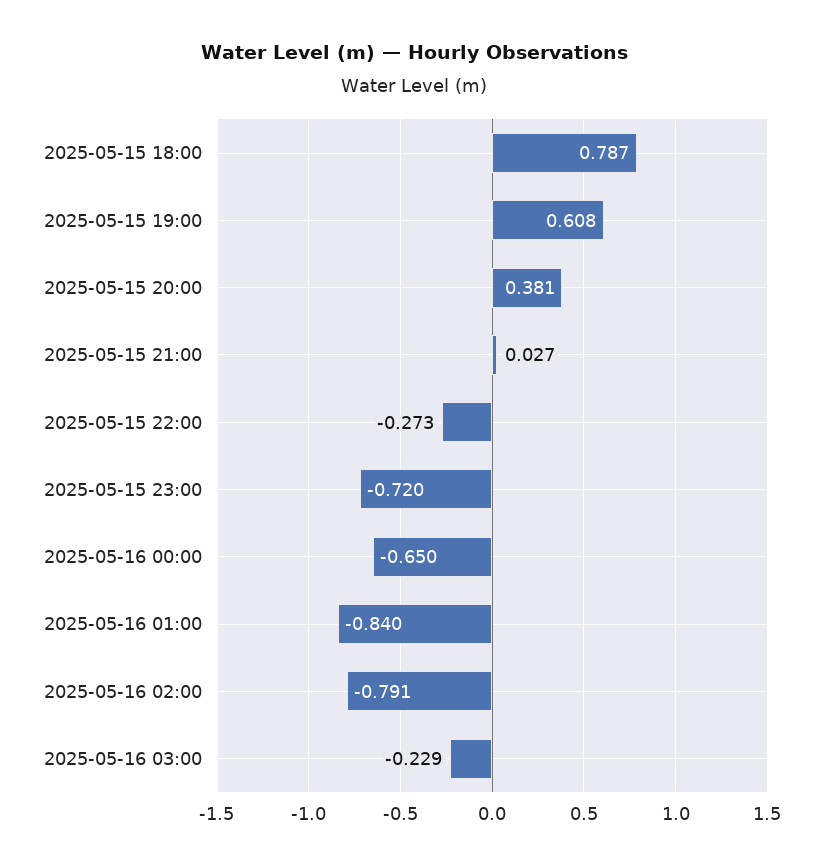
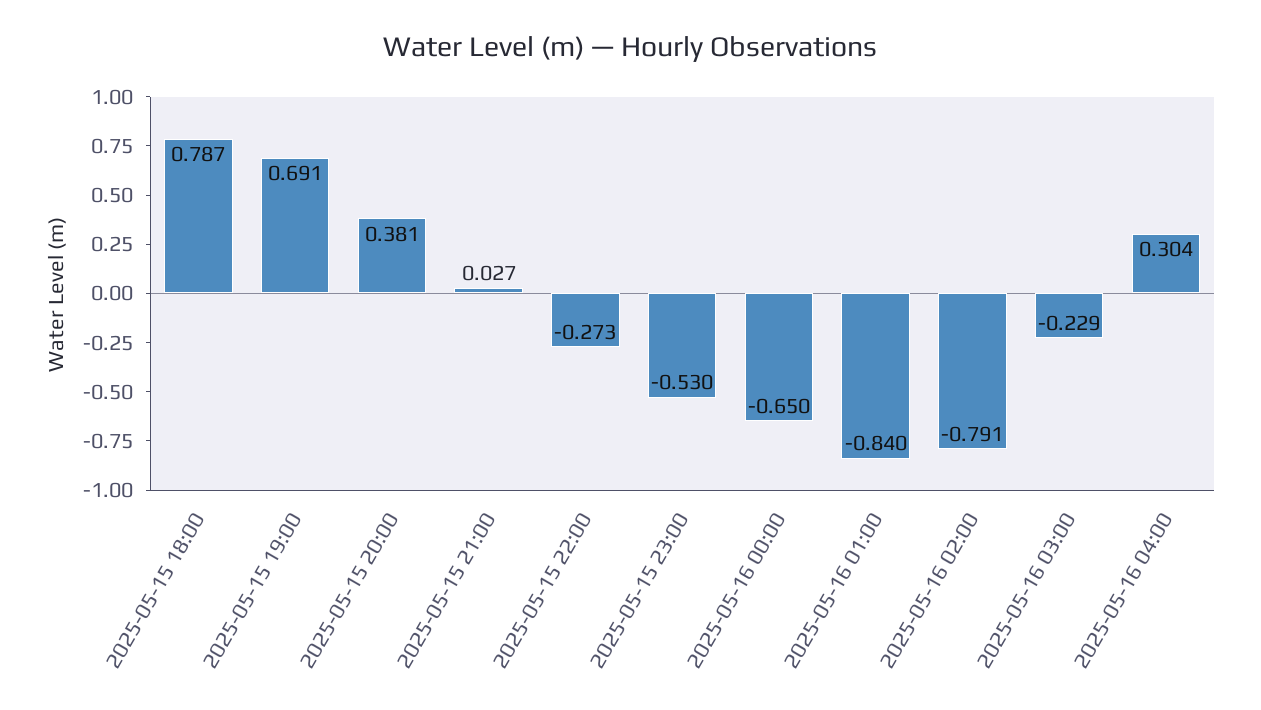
2025-05-15 19:00: 0.608 -> 0.691
2025-05-15 23:00: -0.72 -> -0.53
2025-05-16 04:00: none -> 0.304

